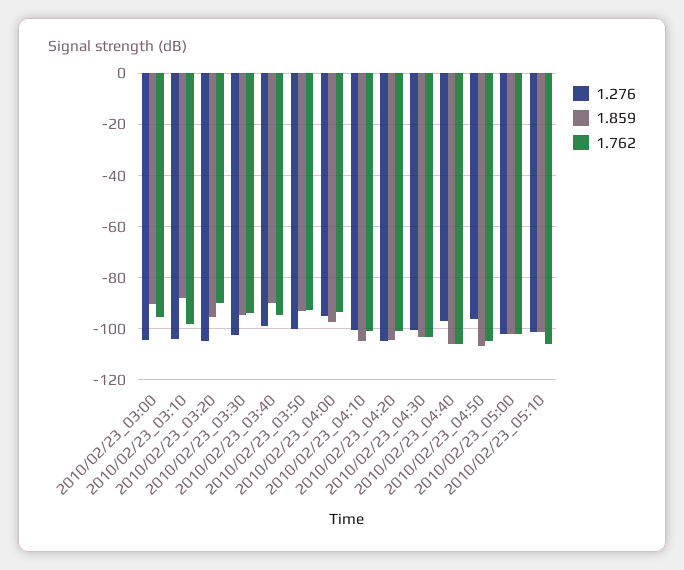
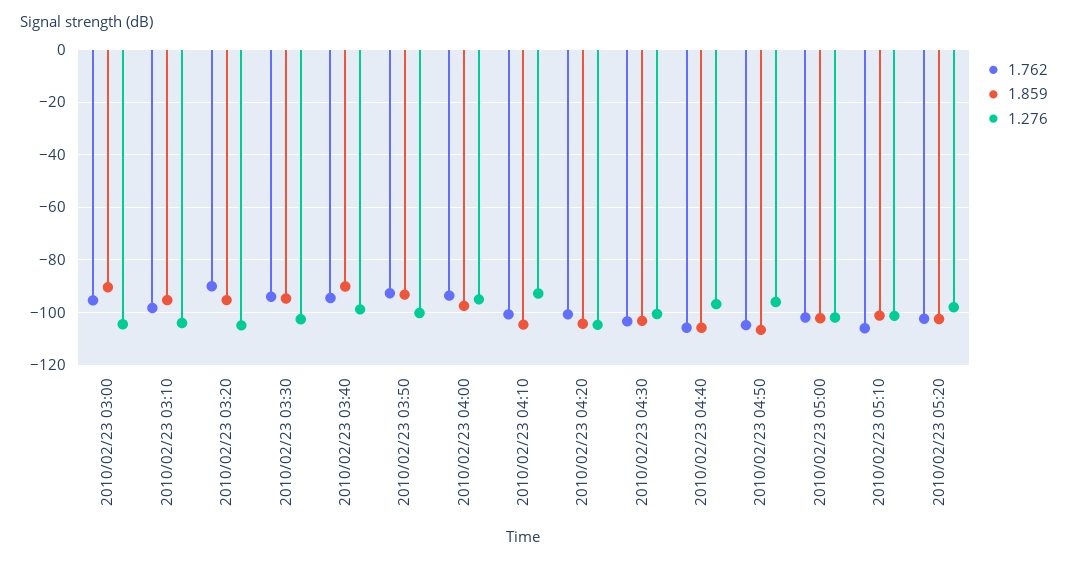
1.859, 2010/02/23_03:10: -87.5 -> -95
1.276, 2010/02/23_04:10: -100 -> -92.5
1.762, 2010/02/23 05:20: none -> -102.5
1.859, 2010/02/23 05:20: none -> -102.5
1.276, 2010/02/23 05:20: none -> -97.5

